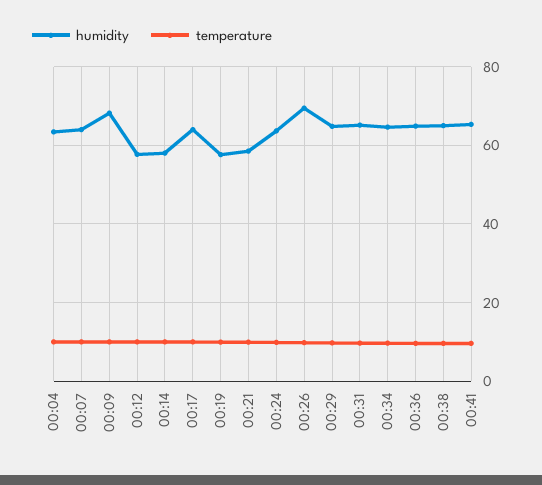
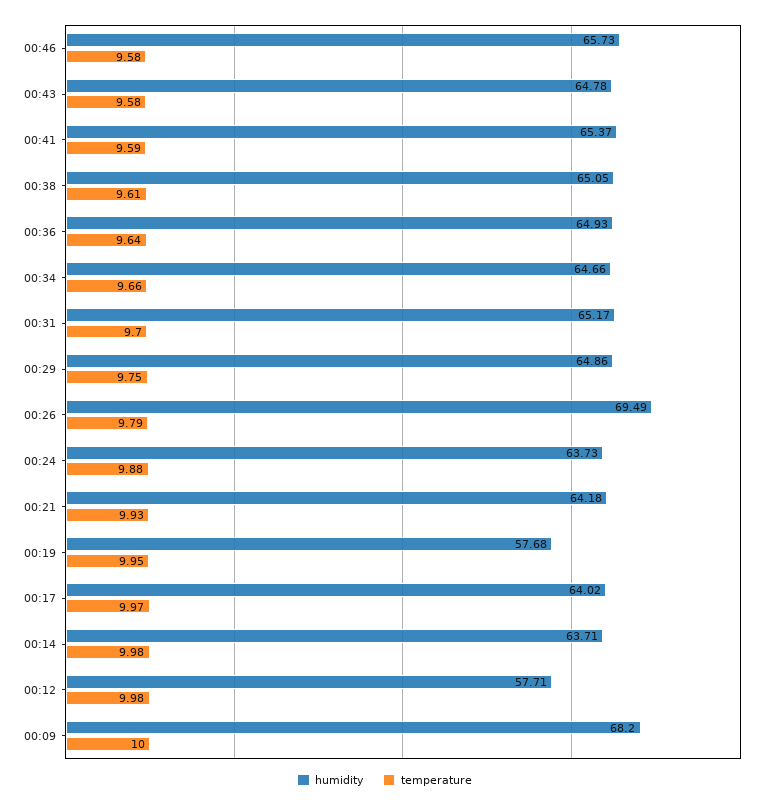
humidity, 00:04: 64 -> none
temperature, 00:04: 10 -> none
humidity, 00:07: 64 -> none
temperature, 00:07: 10 -> none
humidity, 00:14: 58 -> 63.71
humidity, 00:21: 58 -> 64.18
humidity, 00:46: none -> 65.73
temperature, 00:46: none -> 9.58
humidity, 00:43: none -> 64.78
temperature, 00:43: none -> 9.58

